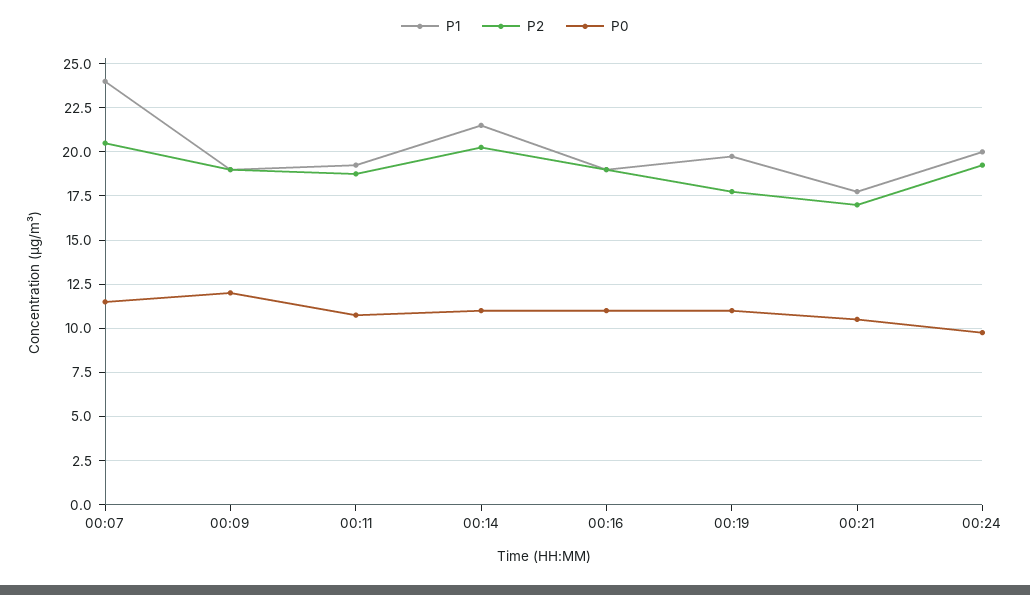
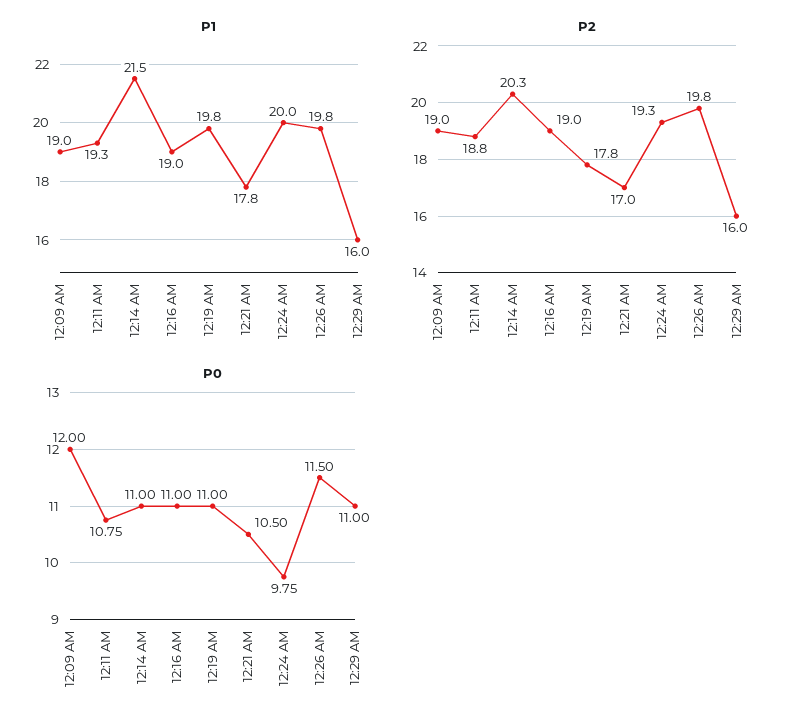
P1, 00:07: 24 -> none
P2, 00:07: 20.5 -> none
P0, 00:07: 11.5 -> none
P1, 12:26 AM: none -> 19.8
P1, 12:29 AM: none -> 16
P2, 12:26 AM: none -> 19.8
P2, 12:29 AM: none -> 16
P0, 12:26 AM: none -> 11.5
P0, 12:29 AM: none -> 11

